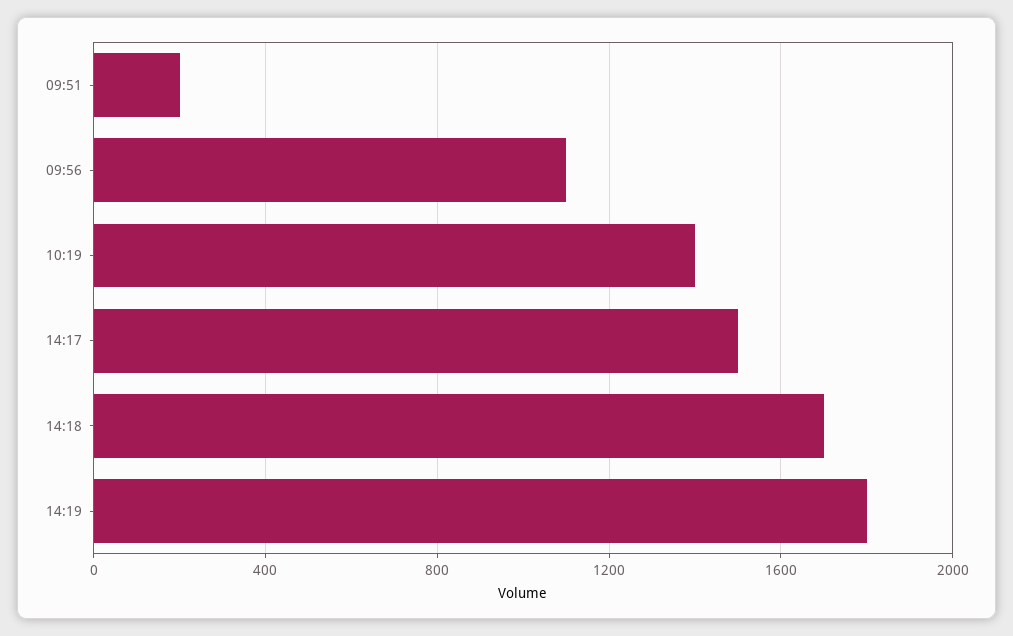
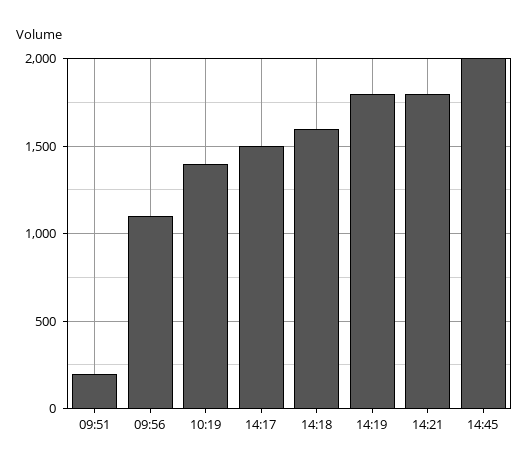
14:18: 1700 -> 1600
14:21: none -> 1800
14:45: none -> 2000

